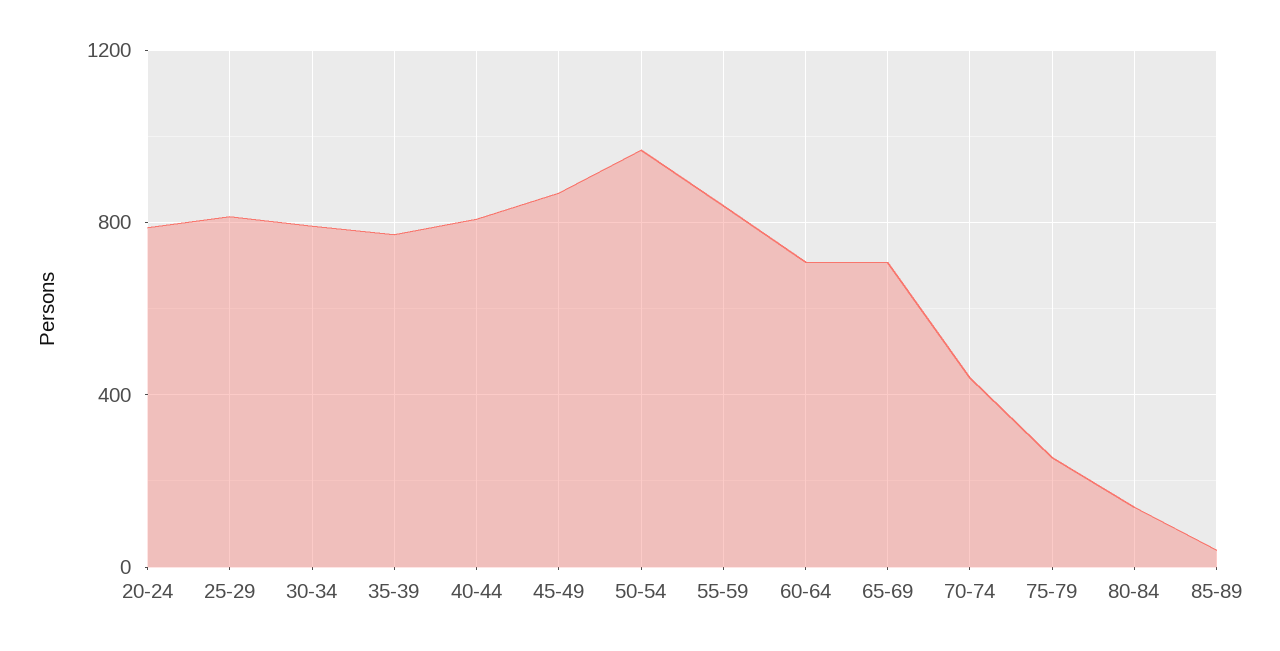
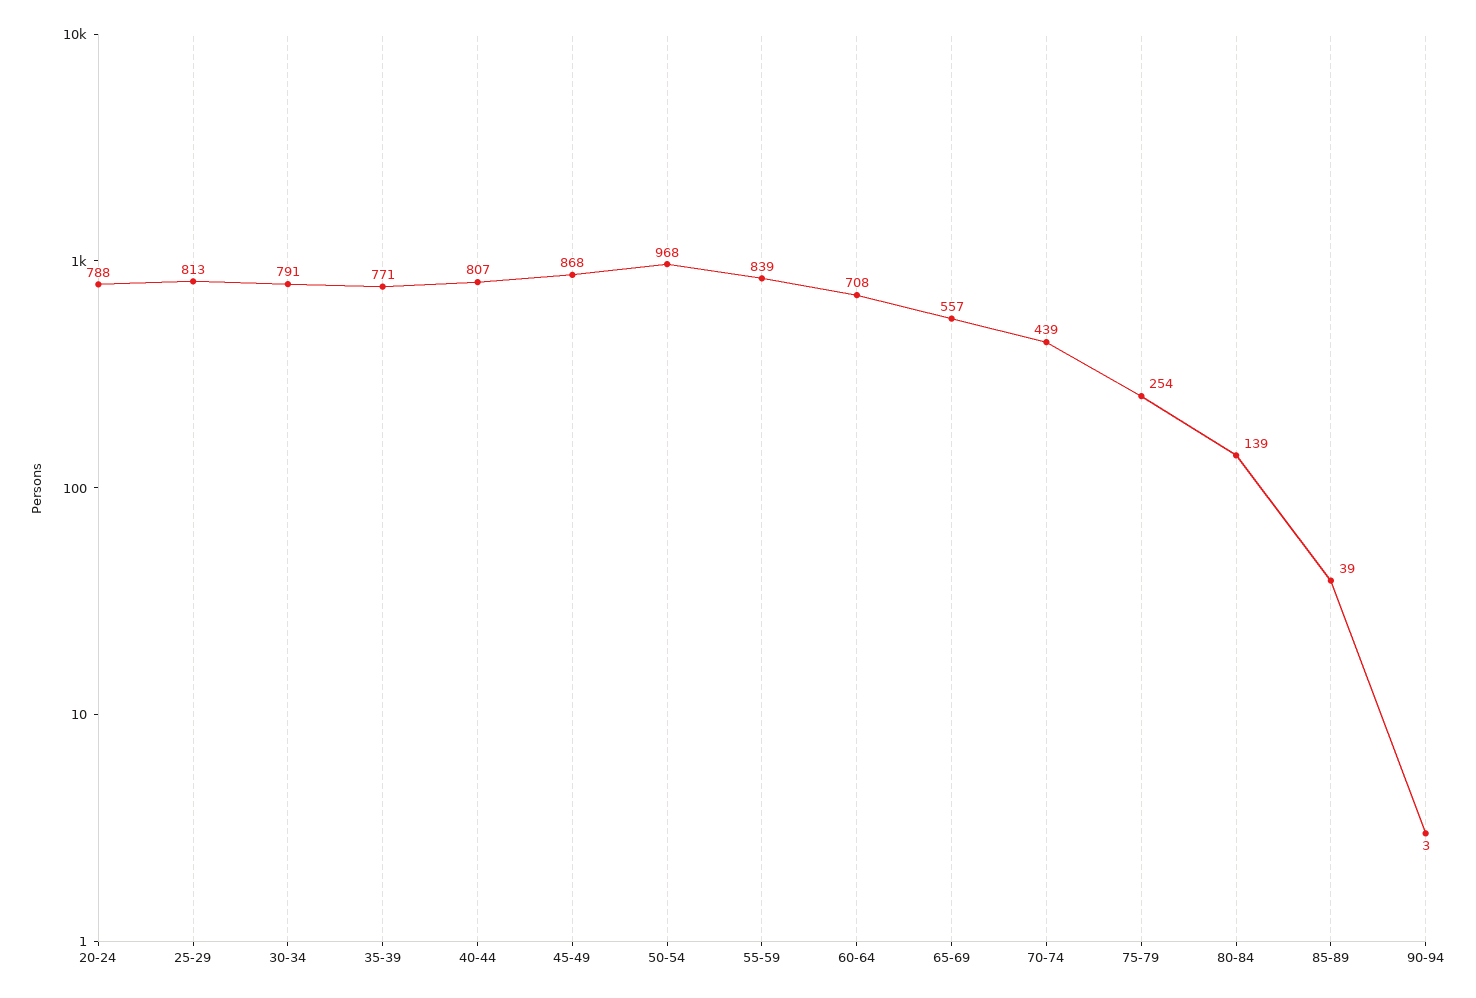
65-69: 700 -> 557
90-94: none -> 3

